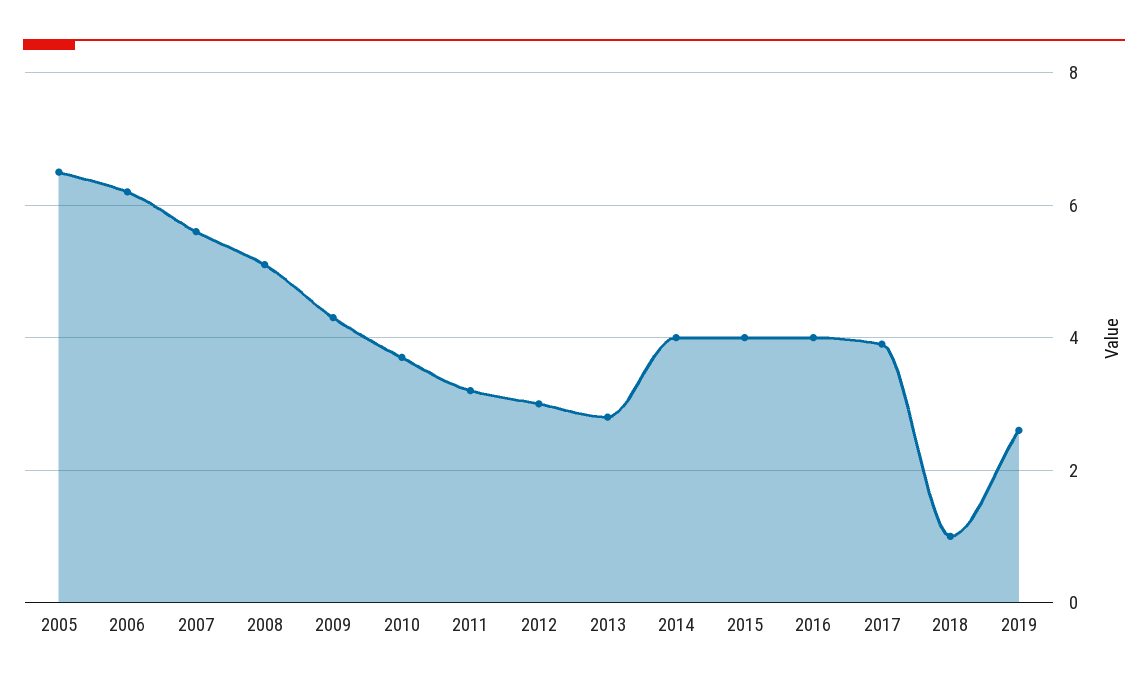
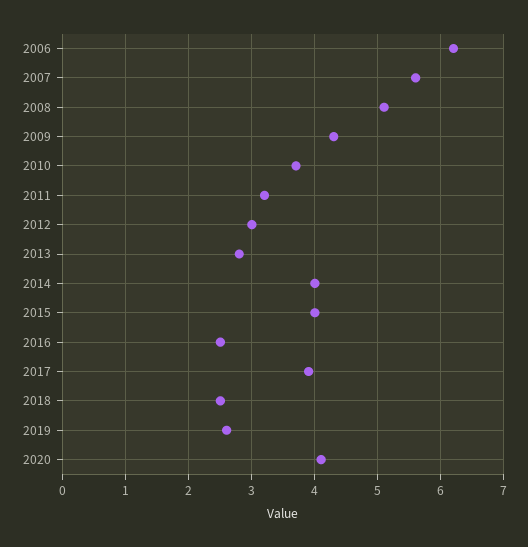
2005: 6.5 -> none
2016: 4 -> 2.5
2018: 1 -> 2.5
2020: none -> 4.1

